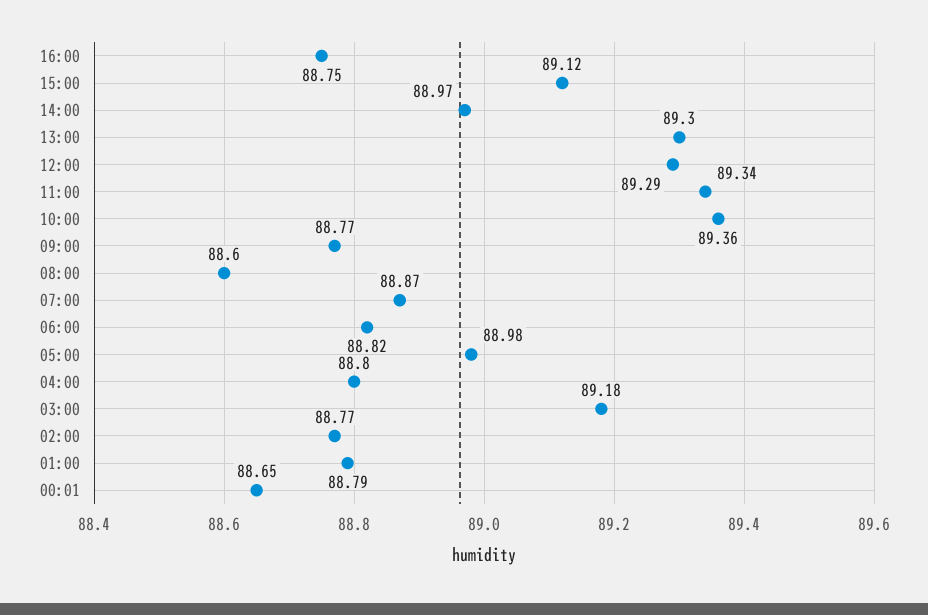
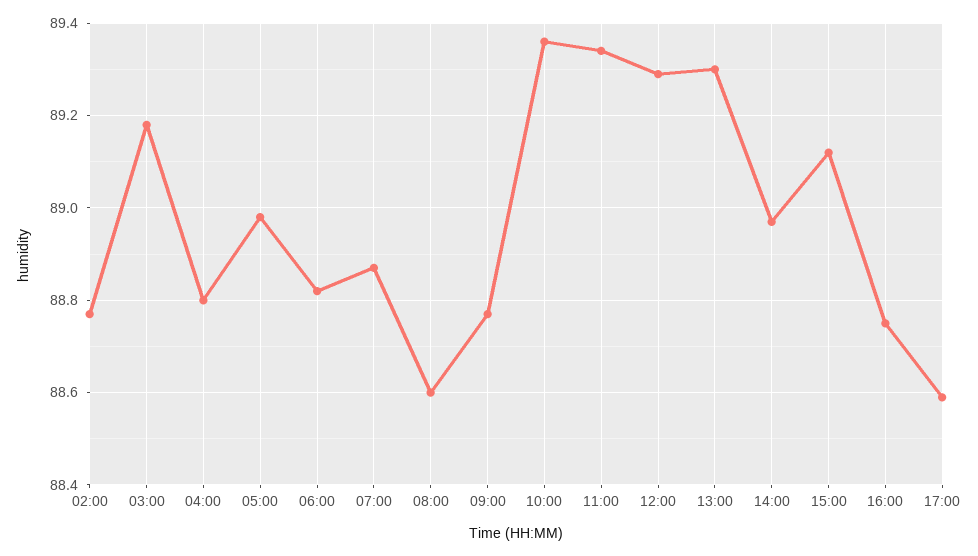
01:00: 88.79 -> none
00:01: 88.65 -> none
17:00: none -> 88.6

